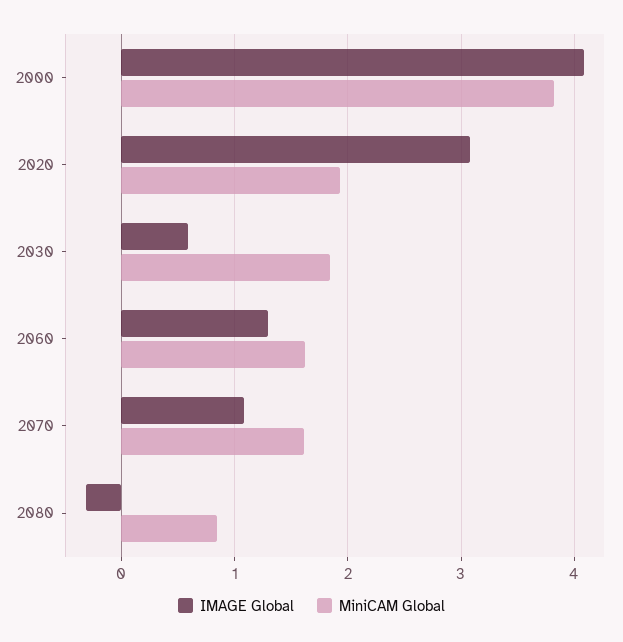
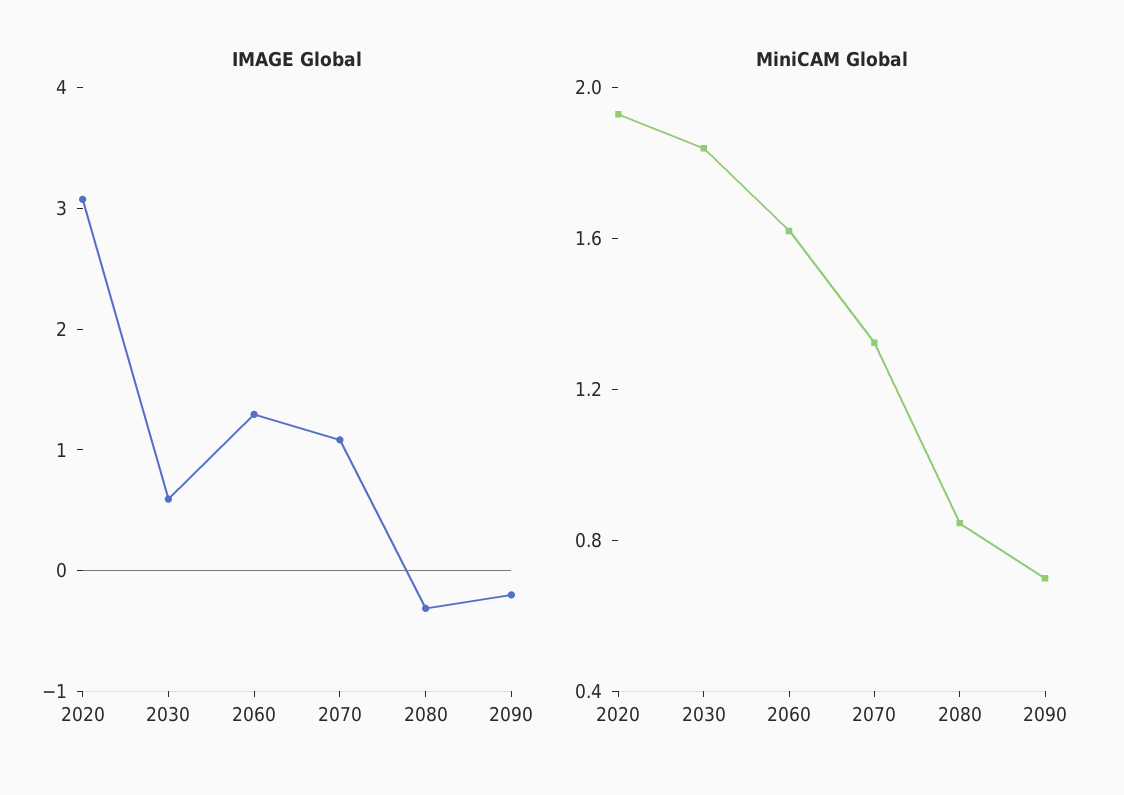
IMAGE Global, 2000: 4.1 -> none
MiniCAM Global, 2000: 3.8 -> none
MiniCAM Global, 2070: 1.6 -> 1.3
IMAGE Global, 2090: none -> -0.2
MiniCAM Global, 2090: none -> 0.7

